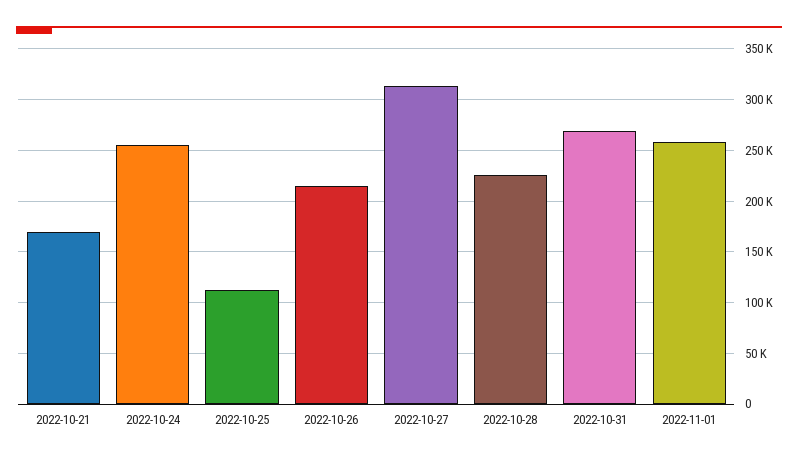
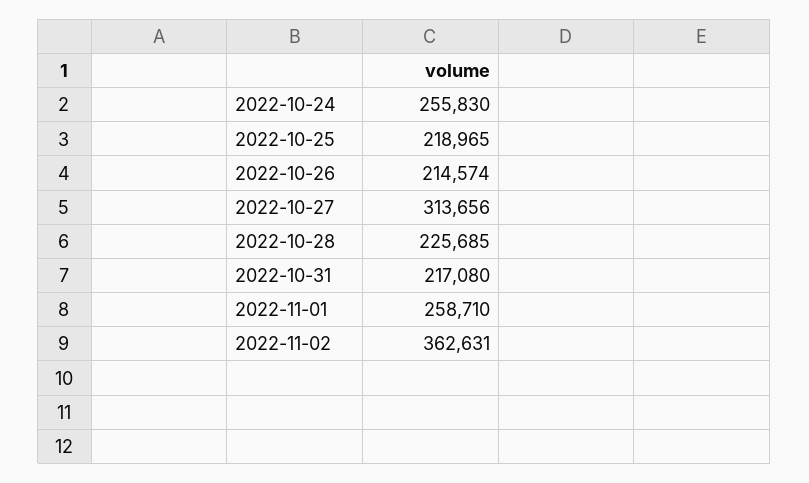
2022-10-21: 170000 -> none
2022-10-25: 110000 -> 218965
2022-10-31: 270000 -> 217080
2022-11-02: none -> 362631

